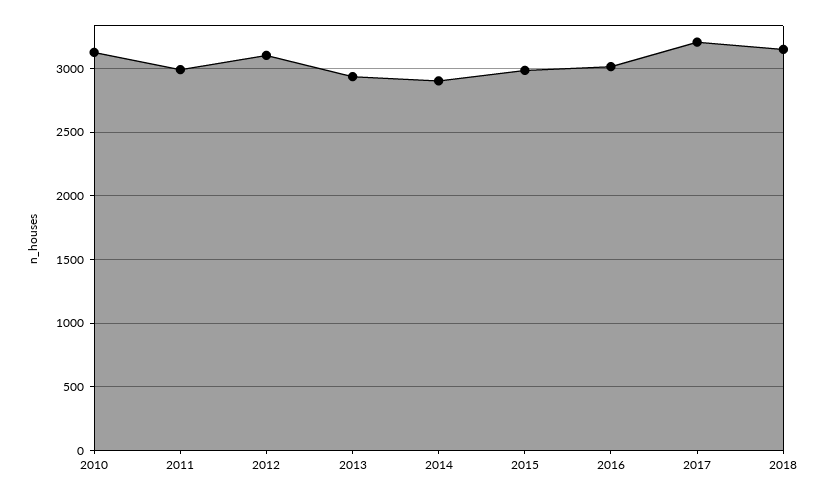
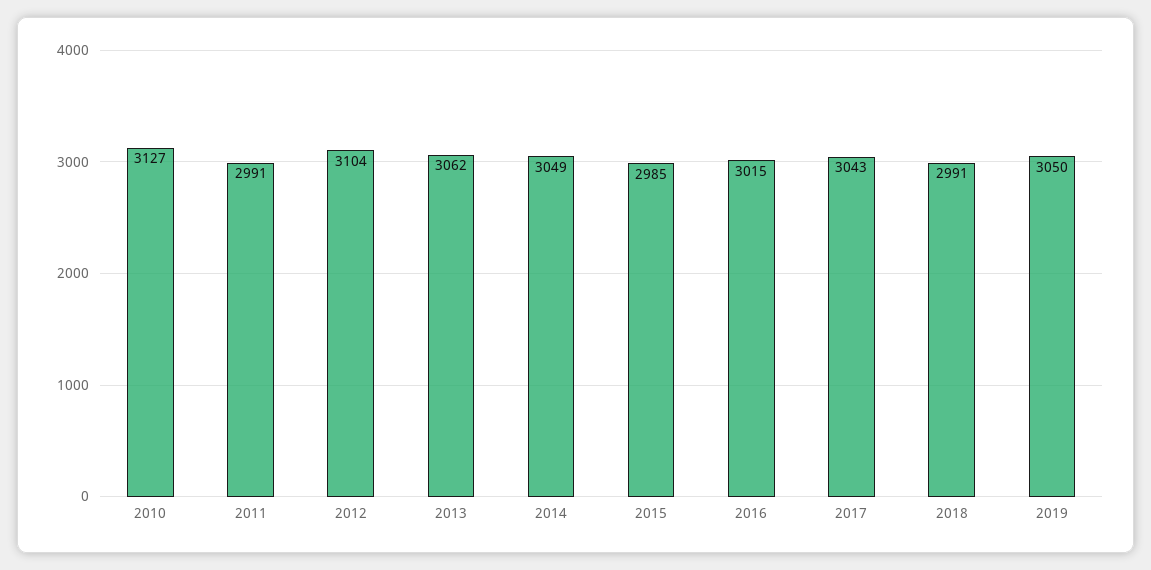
2013: 2950 -> 3062
2014: 2900 -> 3049
2017: 3200 -> 3043
2018: 3150 -> 2991
2019: none -> 3050

